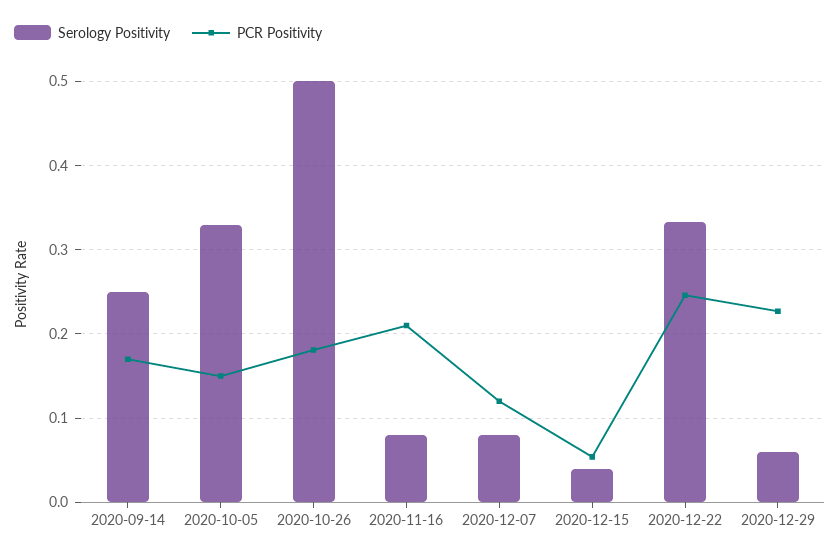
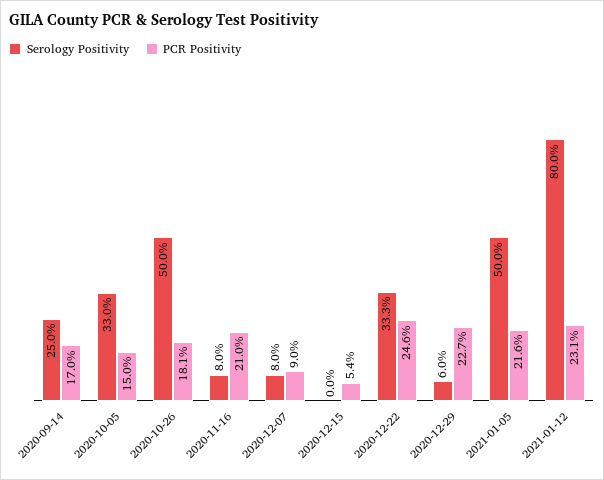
PCR Positivity, 2020-12-07: 0.12 -> 0.09
Serology Positivity, 2020-12-15: 0.04 -> 0
Serology Positivity, 2021-01-05: none -> 0.5
PCR Positivity, 2021-01-05: none -> 0.216
Serology Positivity, 2021-01-12: none -> 0.8
PCR Positivity, 2021-01-12: none -> 0.231

